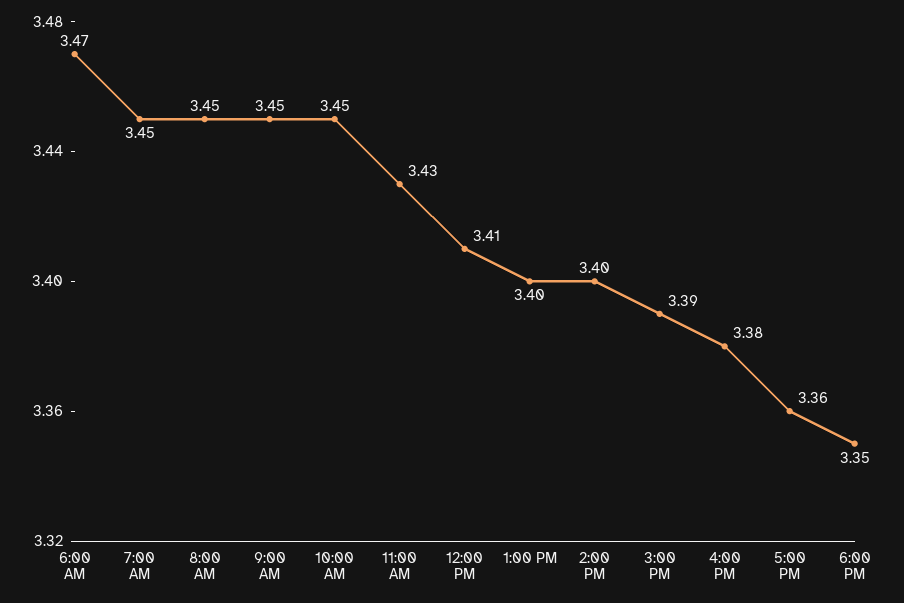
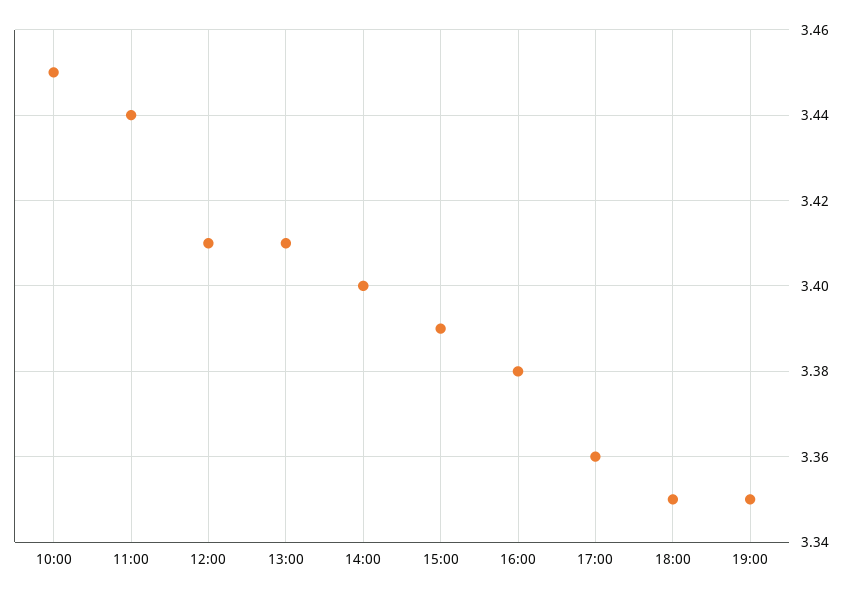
6:00 AM: 3.47 -> none
7:00 AM: 3.45 -> none
8:00 AM: 3.45 -> none
9:00 AM: 3.45 -> none
11:00 AM: 3.43 -> 3.44
1:00 PM: 3.4 -> 3.41
19:00: none -> 3.35

